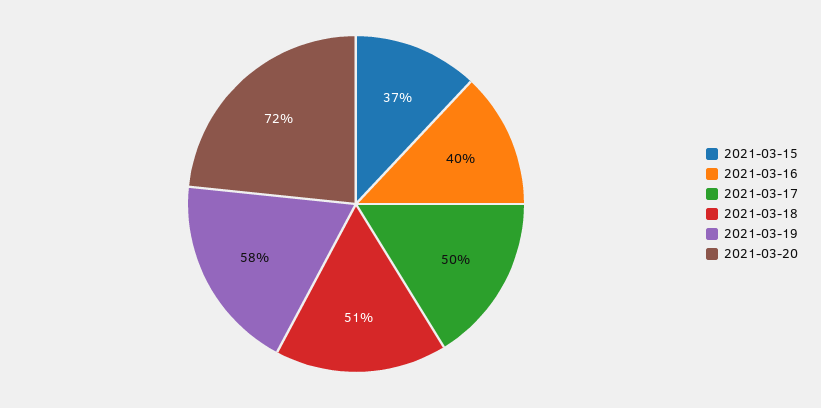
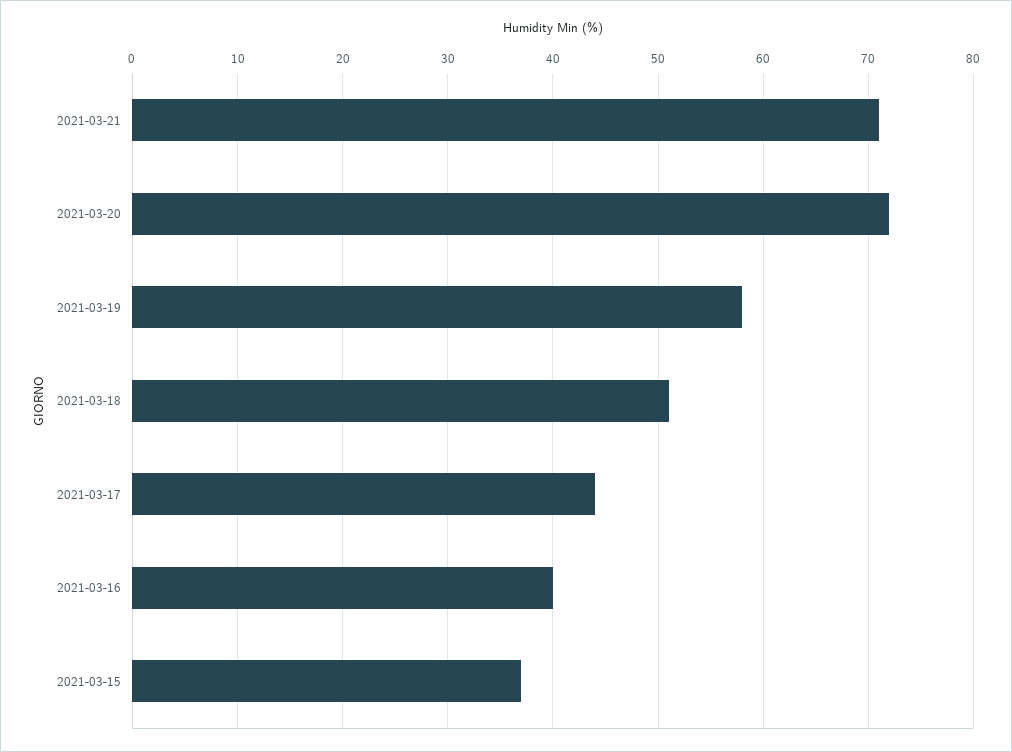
2021-03-17: 50 -> 44
2021-03-21: none -> 71

